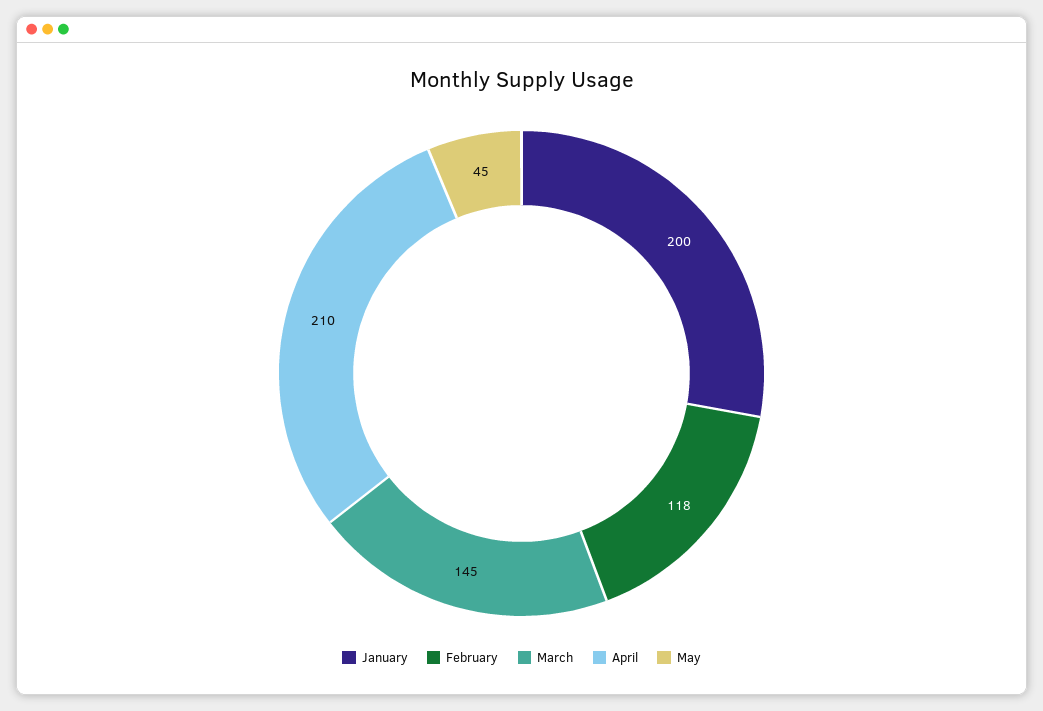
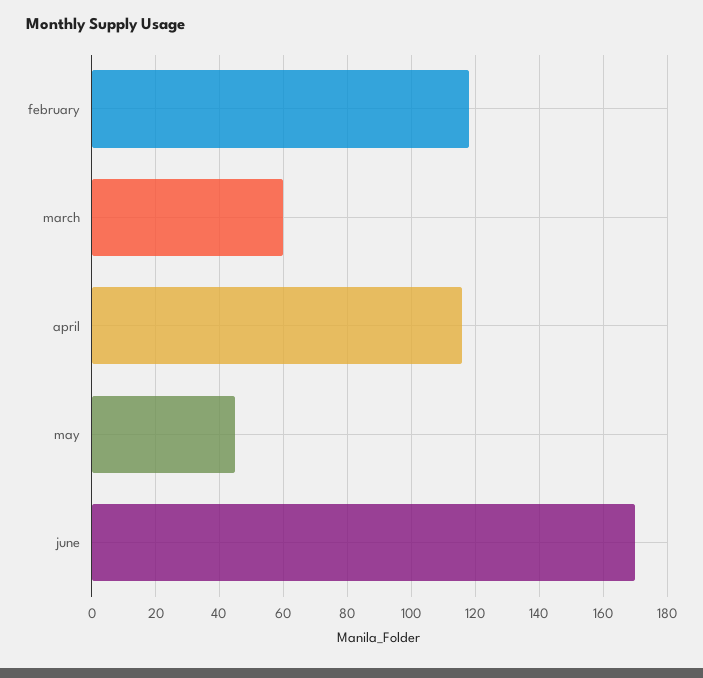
January: 200 -> none
March: 145 -> 60
April: 210 -> 115
june: none -> 170

